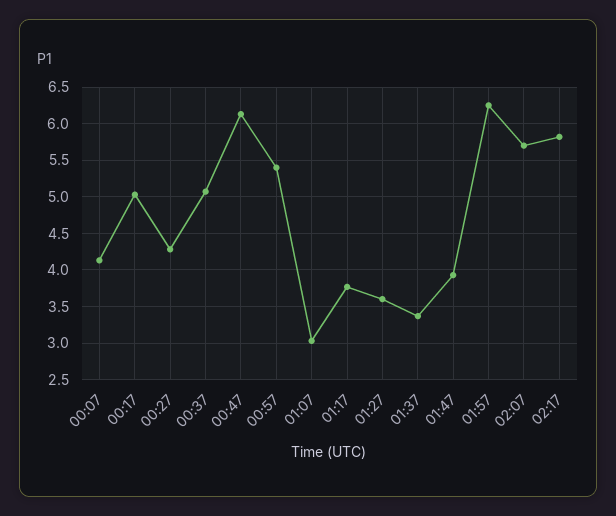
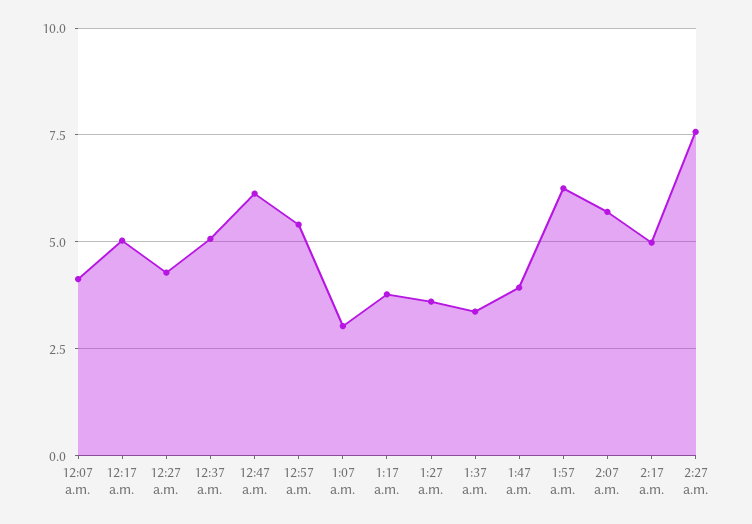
02:17: 5.8 -> 5
2:27 a.m.: none -> 7.5

